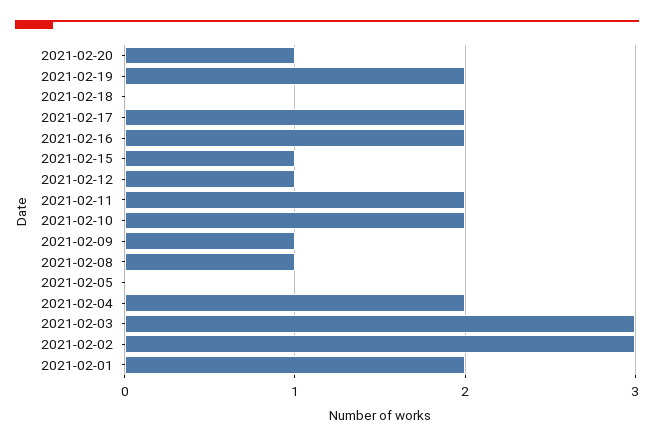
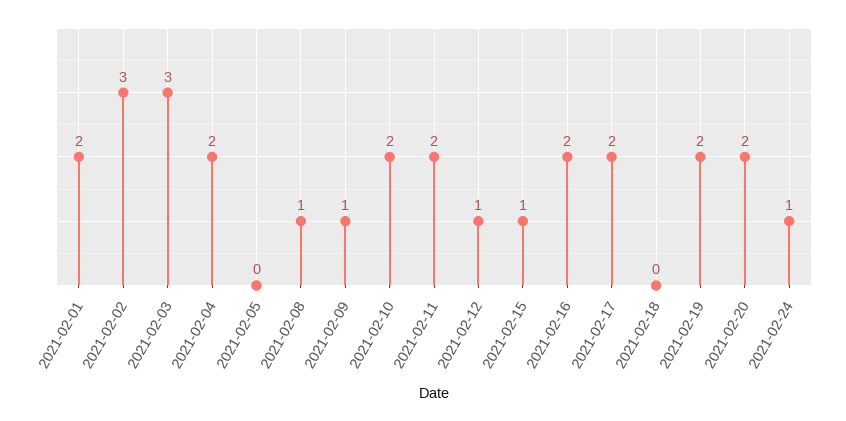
2021-02-20: 1 -> 2
2021-02-24: none -> 1

